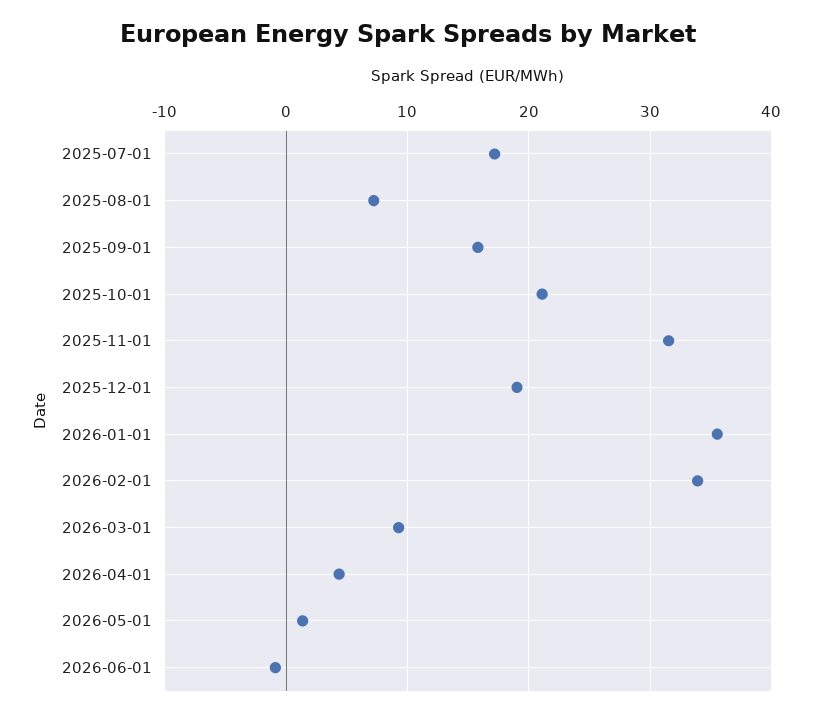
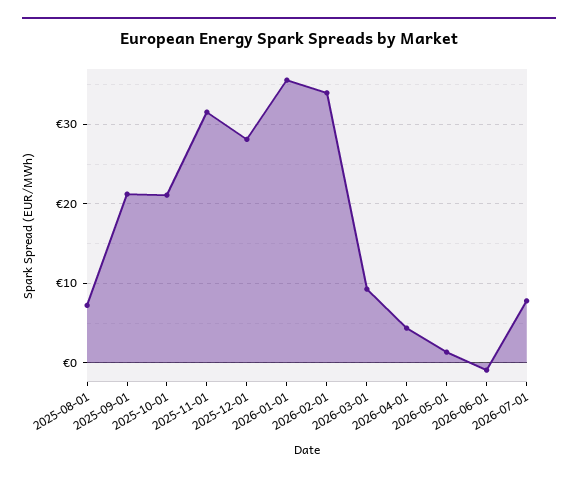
2025-07-01: 17 -> none
2025-09-01: 16 -> 21
2025-12-01: 19 -> 28
2026-07-01: none -> 8

